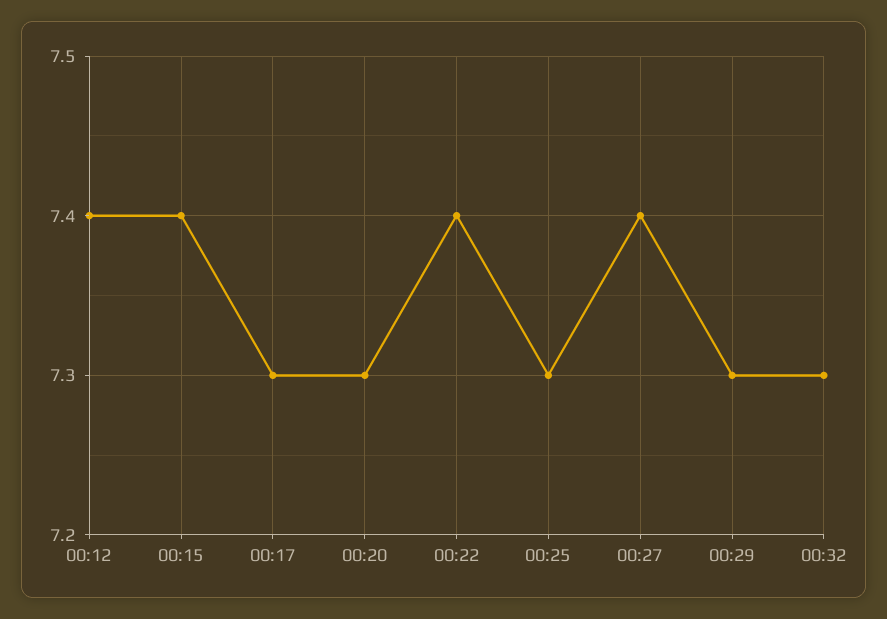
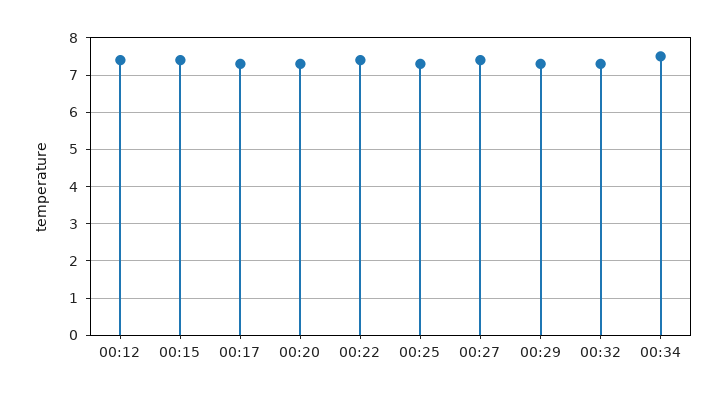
00:34: none -> 7.5

